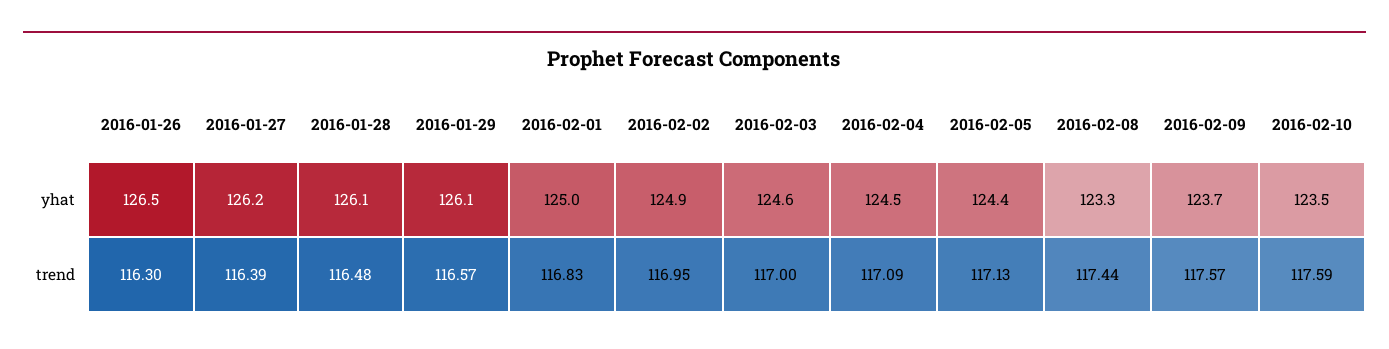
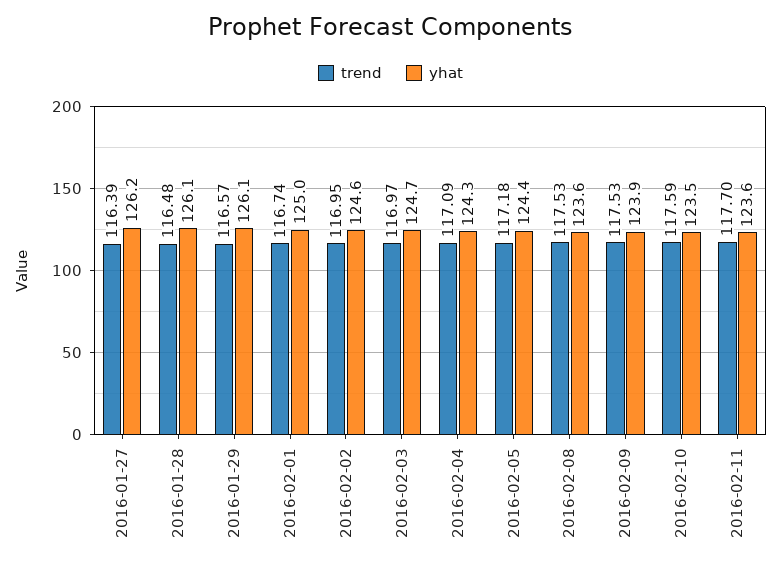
yhat, 2016-01-26: 126.5 -> none
yhat, 2016-02-02: 124.9 -> 124.6
yhat, 2016-02-03: 124.6 -> 124.7
yhat, 2016-02-04: 124.5 -> 124.3
yhat, 2016-02-08: 123.3 -> 123.6
yhat, 2016-02-09: 123.7 -> 123.9
trend, 2016-01-26: 116.3 -> none
trend, 2016-02-01: 116.83 -> 116.74
trend, 2016-02-03: 117 -> 116.97
trend, 2016-02-05: 117.13 -> 117.18
trend, 2016-02-08: 117.44 -> 117.53
trend, 2016-02-09: 117.57 -> 117.53
trend, 2016-02-11: none -> 117.7
yhat, 2016-02-11: none -> 123.6

